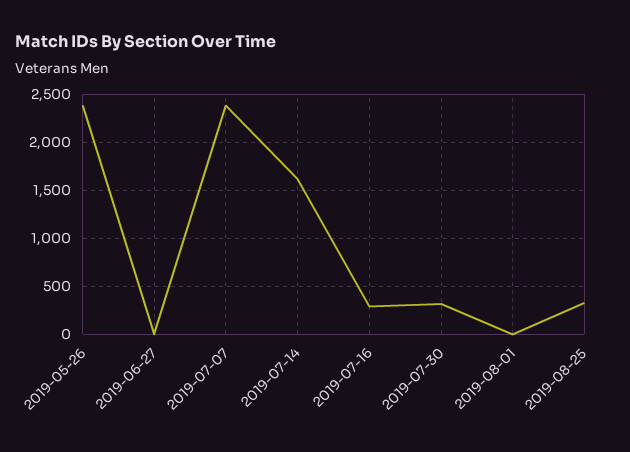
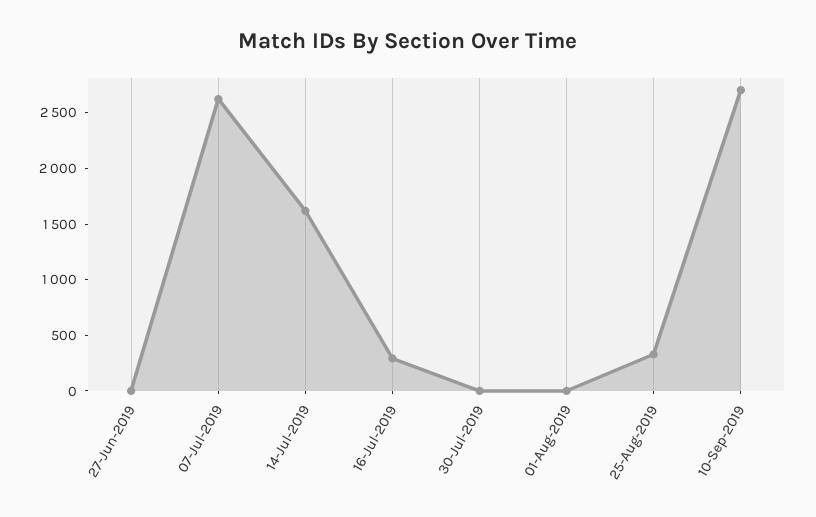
2019-05-26: 2400 -> none
2019-07-07: 2400 -> 2600
2019-07-30: 300 -> 0
10-Sep-2019: none -> 2700

